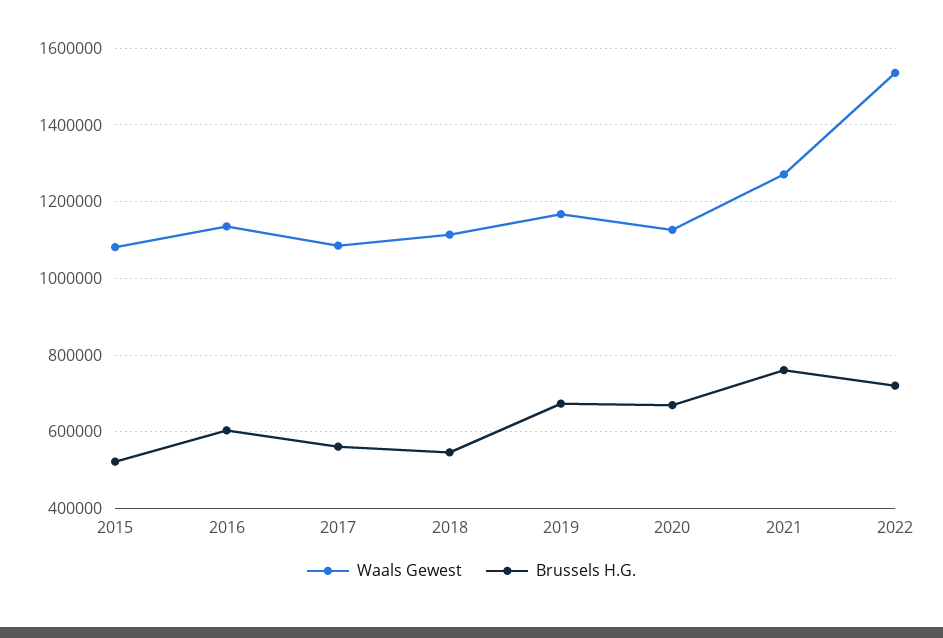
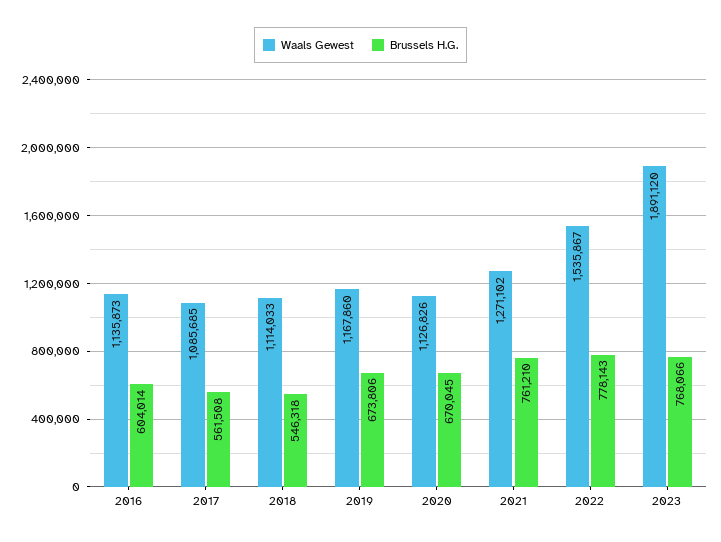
Waals Gewest, 2015: 1080000 -> none
Brussels H.G., 2015: 520000 -> none
Brussels H.G., 2022: 720000 -> 778143
Waals Gewest, 2023: none -> 1891120
Brussels H.G., 2023: none -> 768066

